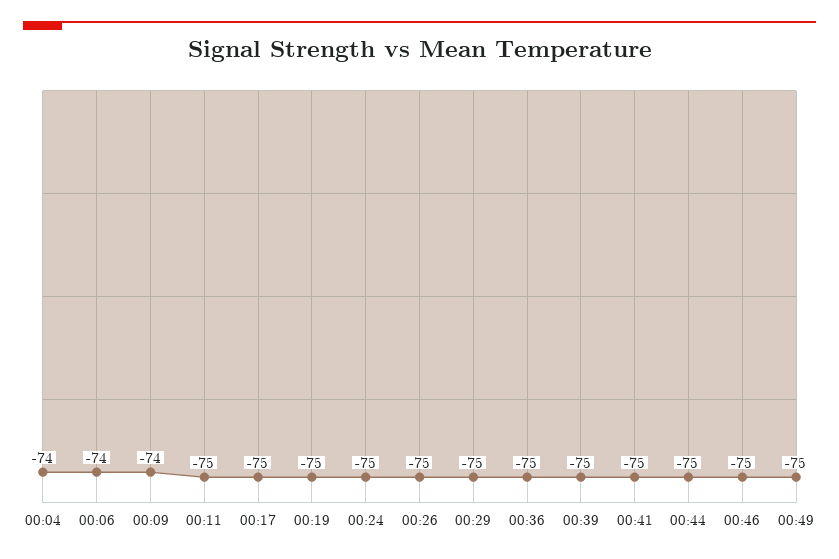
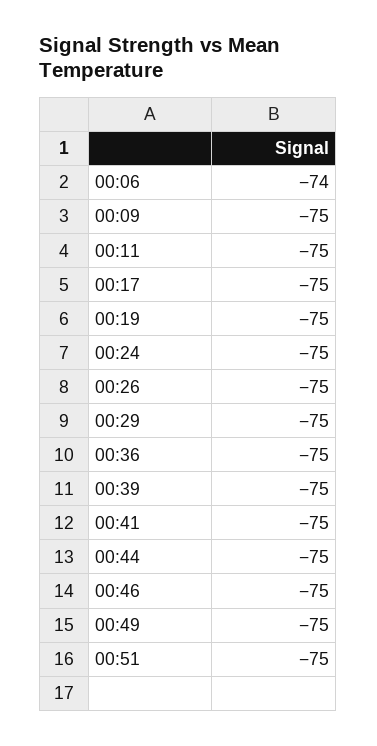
00:04: -74 -> none
00:09: -74 -> -75
00:51: none -> -75

